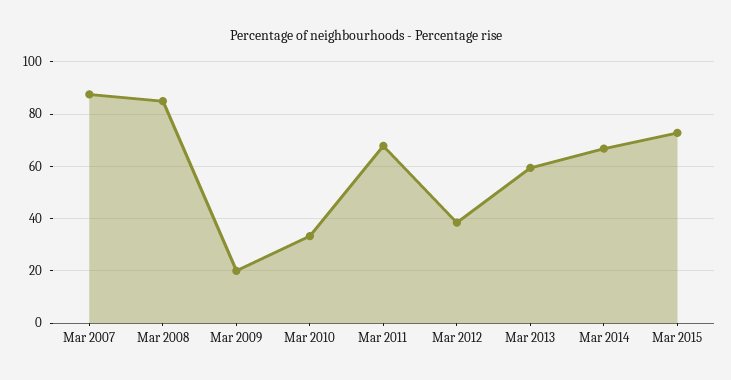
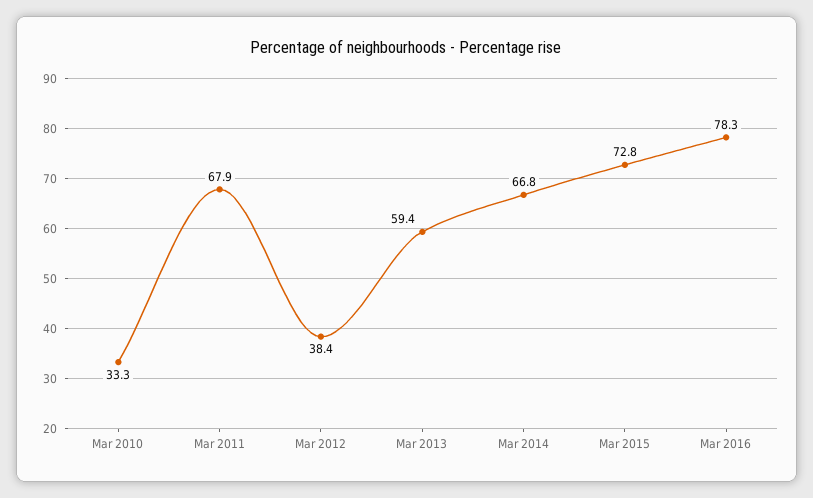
Mar 2007: 87.5 -> none
Mar 2008: 85 -> none
Mar 2009: 20 -> none
Mar 2016: none -> 78.3

